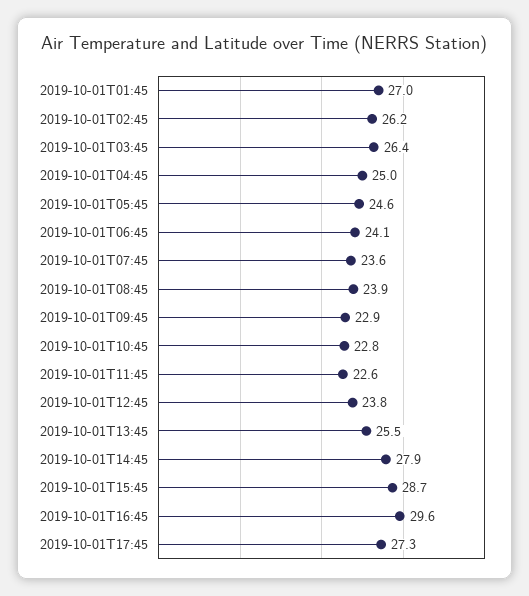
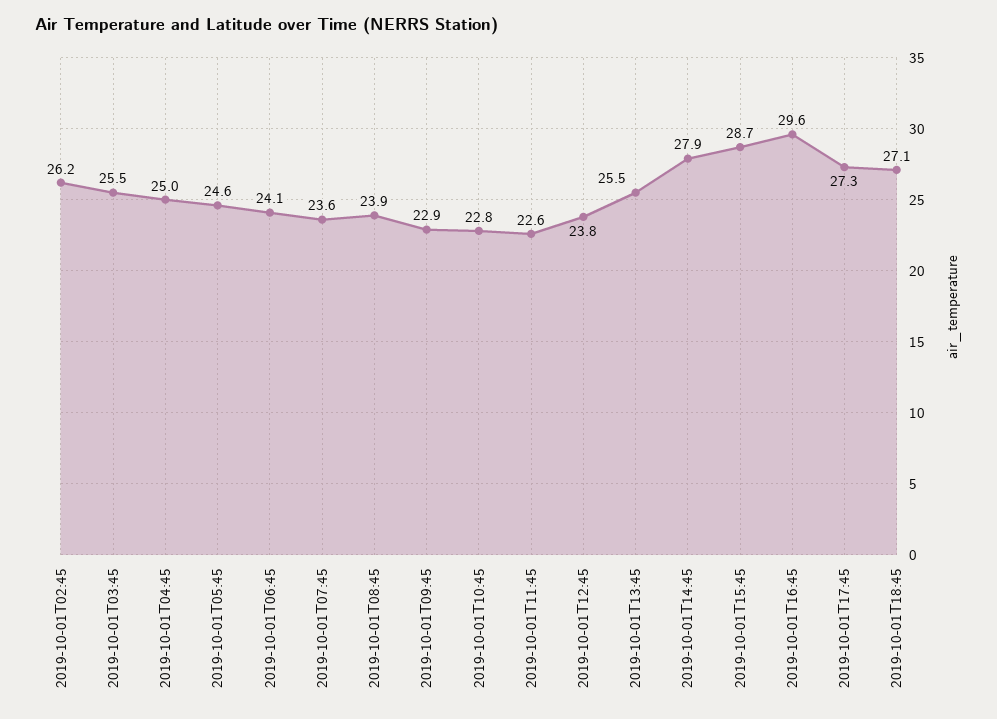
2019-10-01T01:45: 27 -> none
2019-10-01T03:45: 26.4 -> 25.5
2019-10-01T18:45: none -> 27.1

